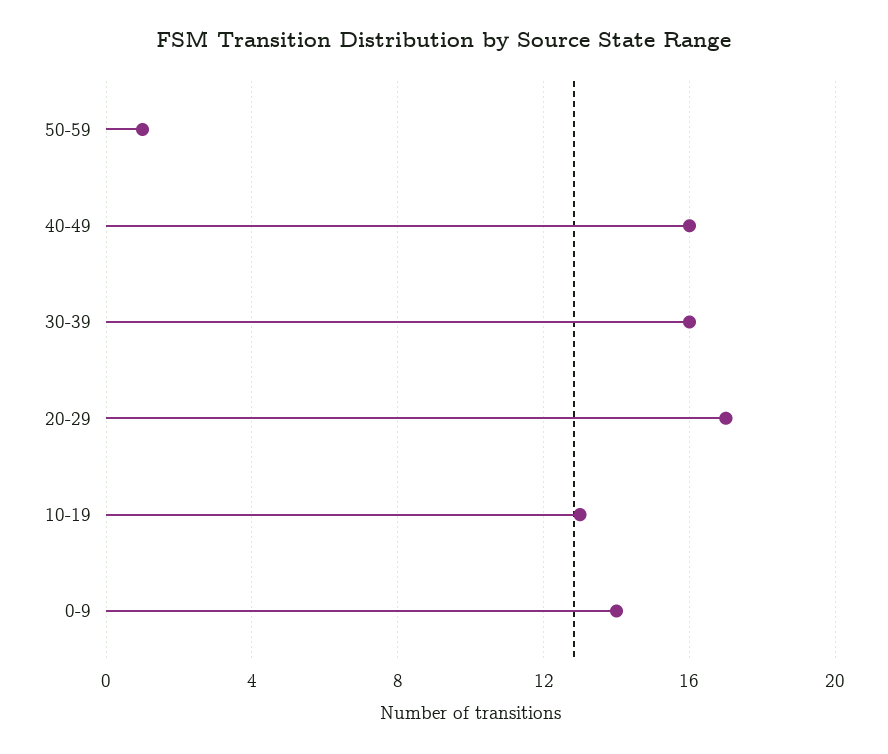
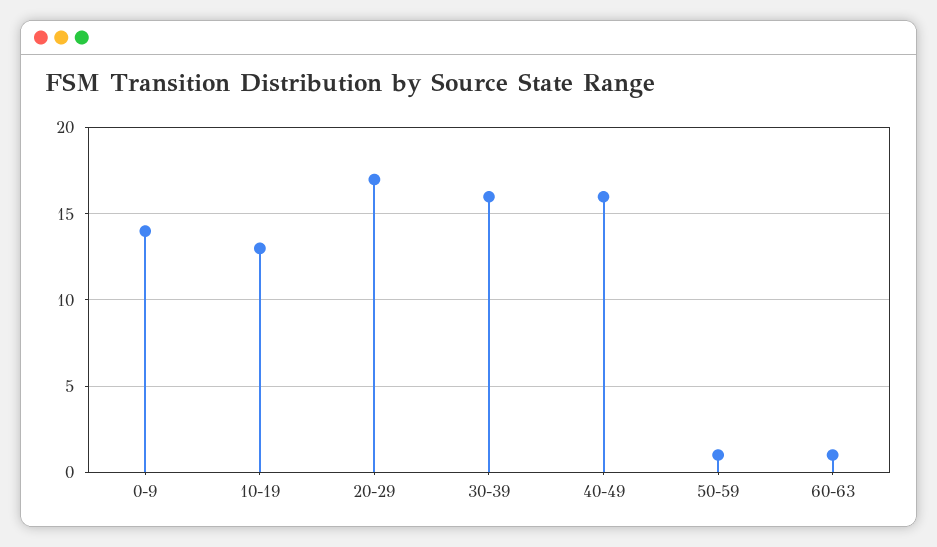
60-63: none -> 1

